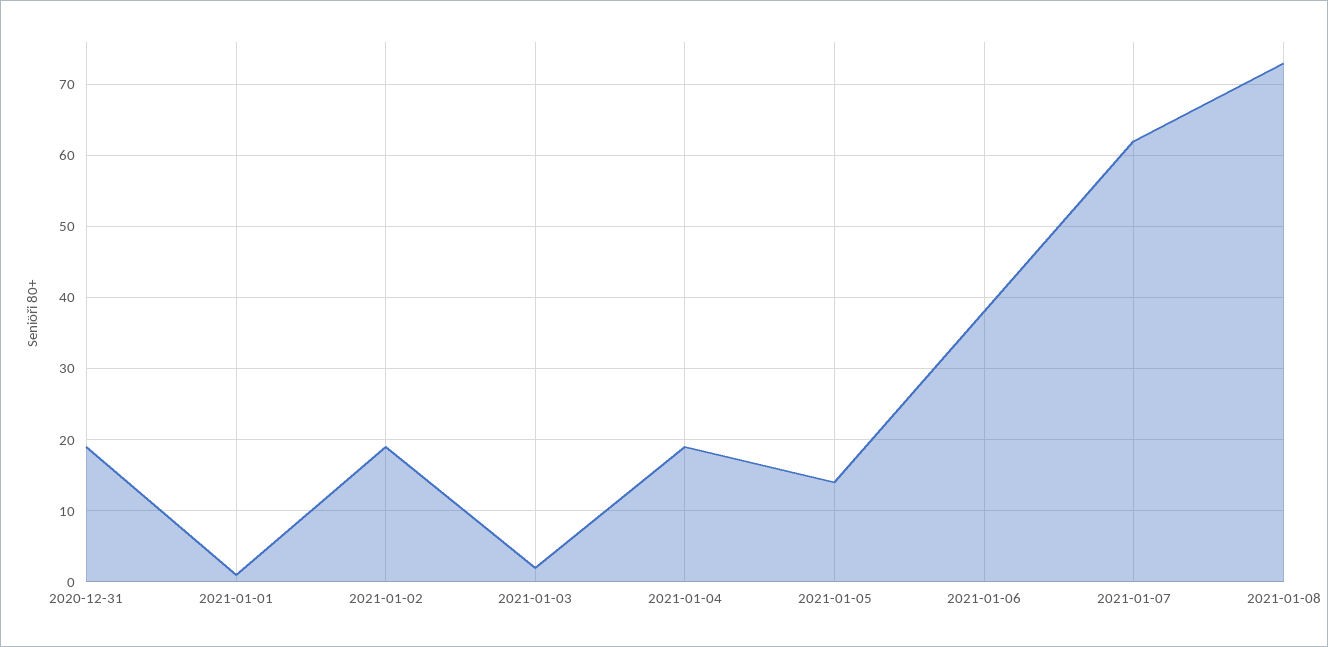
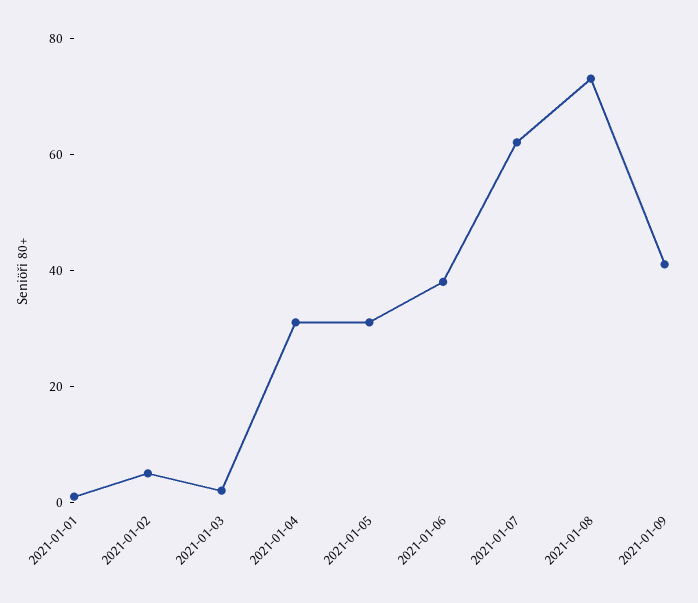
2020-12-31: 19 -> none
2021-01-02: 19 -> 5
2021-01-04: 19 -> 30
2021-01-05: 14 -> 30
2021-01-09: none -> 40

